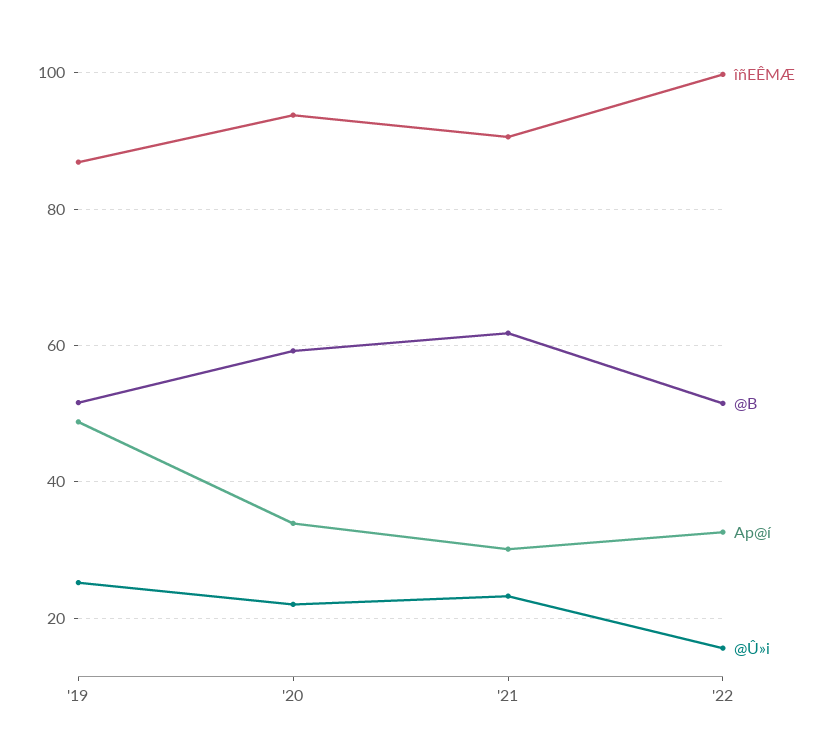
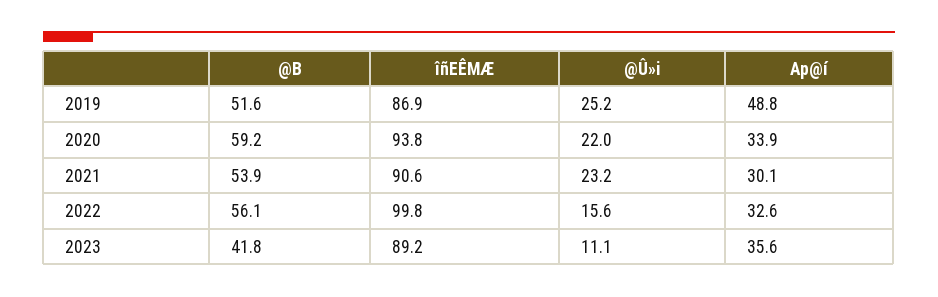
@B, '21: 62 -> 53.9
@B, '22: 52 -> 56.1
@B, 2023: none -> 41.8
îñEÊMÆ, 2023: none -> 89.2
@Û»i, 2023: none -> 11.1
Ap@í, 2023: none -> 35.6

